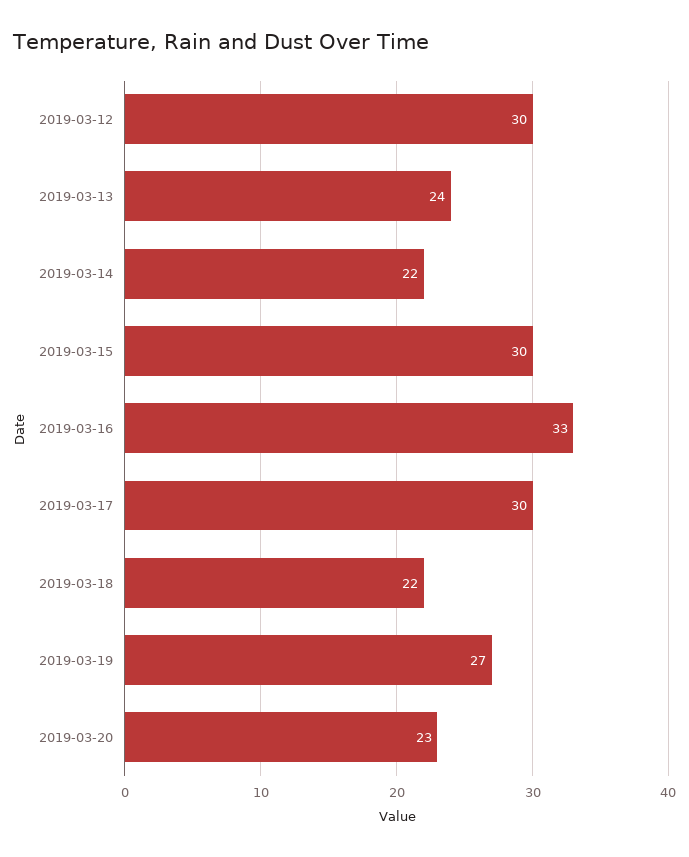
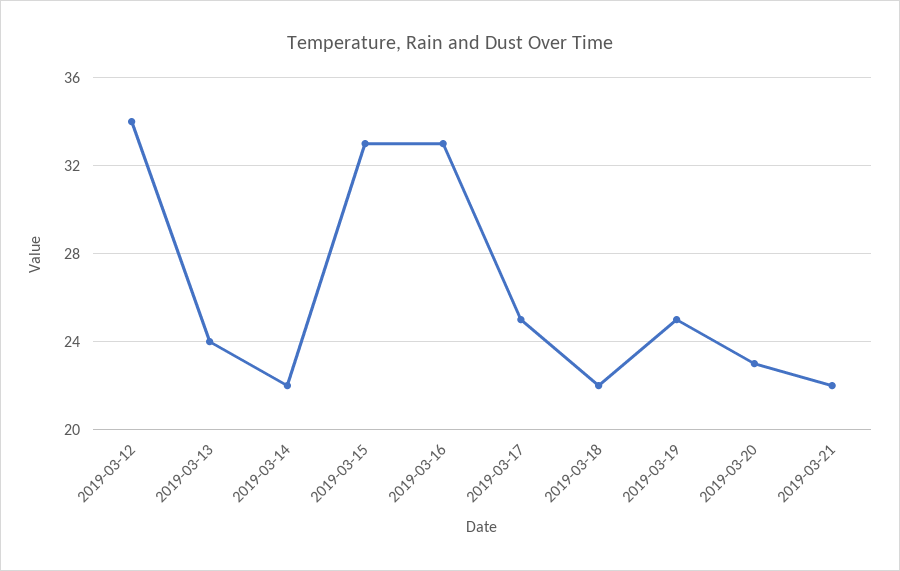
2019-03-12: 30 -> 34
2019-03-15: 30 -> 33
2019-03-17: 30 -> 25
2019-03-19: 27 -> 25
2019-03-21: none -> 22

